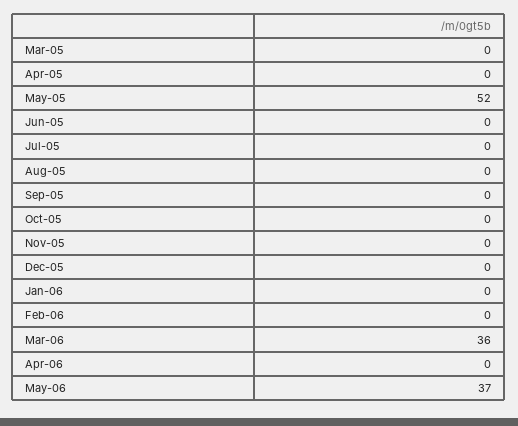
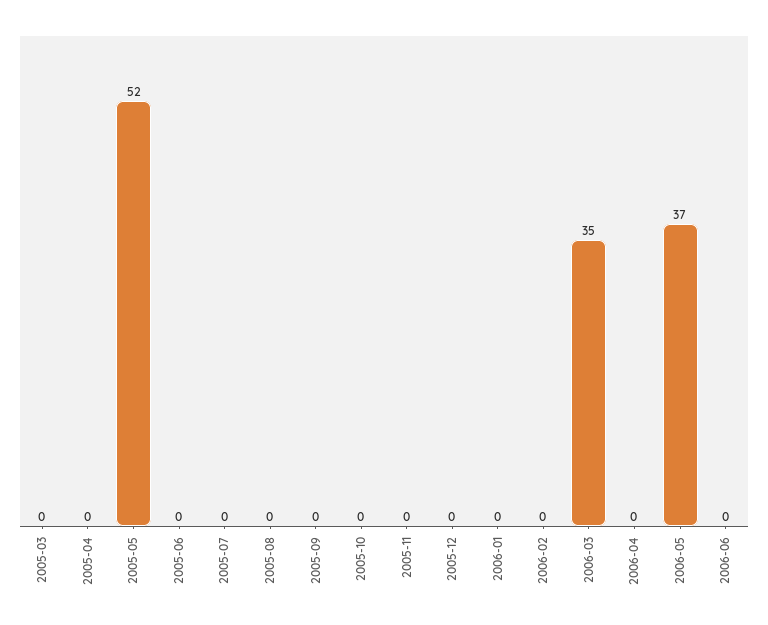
Mar-06: 36 -> 35
2006-06: none -> 0

